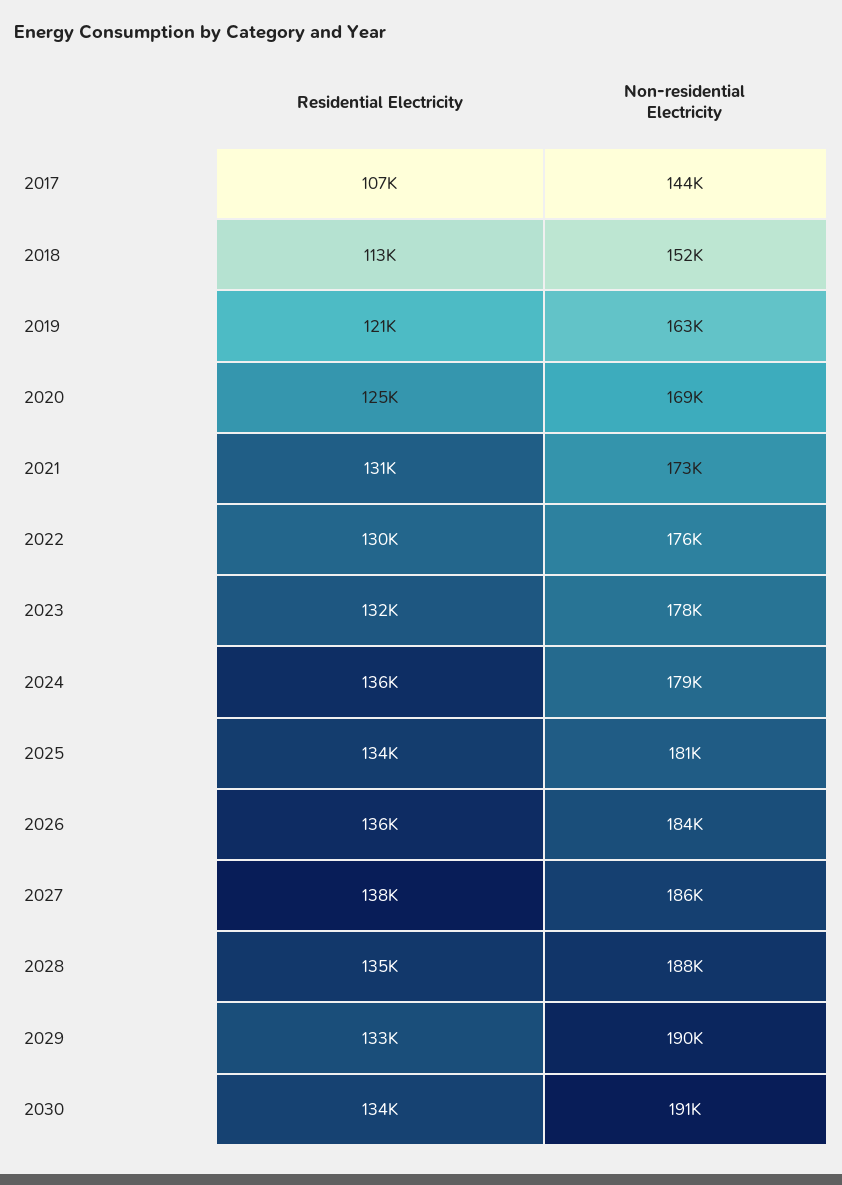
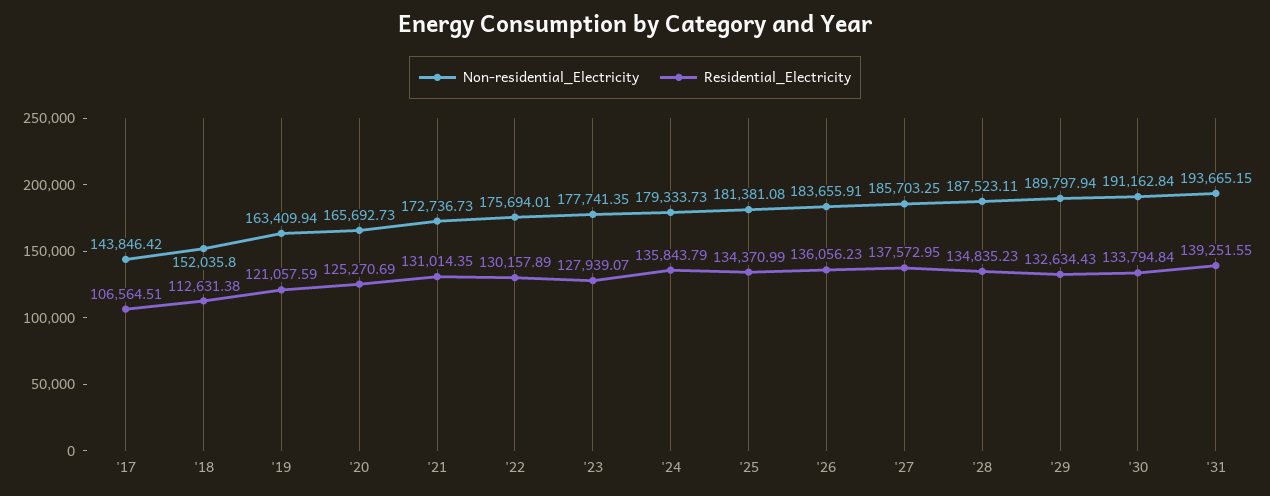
Non-residential Electricity, 2020: 169000 -> 165692.73
Residential Electricity, 2023: 132000 -> 127939.07
Non-residential Electricity, '31: none -> 193665.15
Residential Electricity, '31: none -> 139251.55

